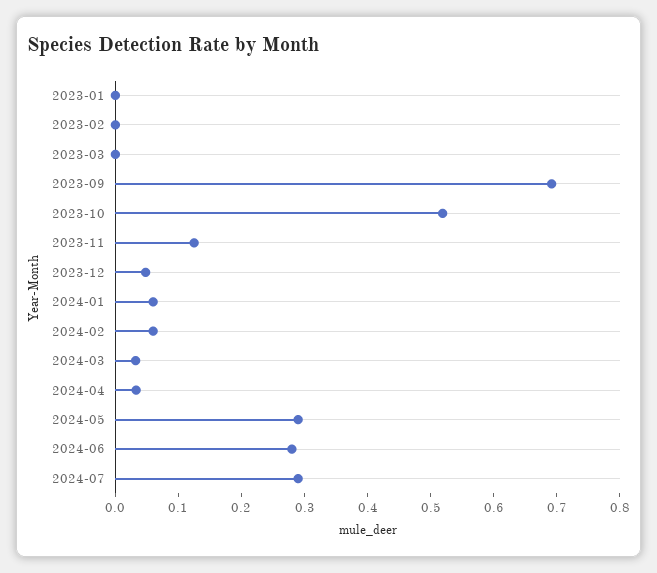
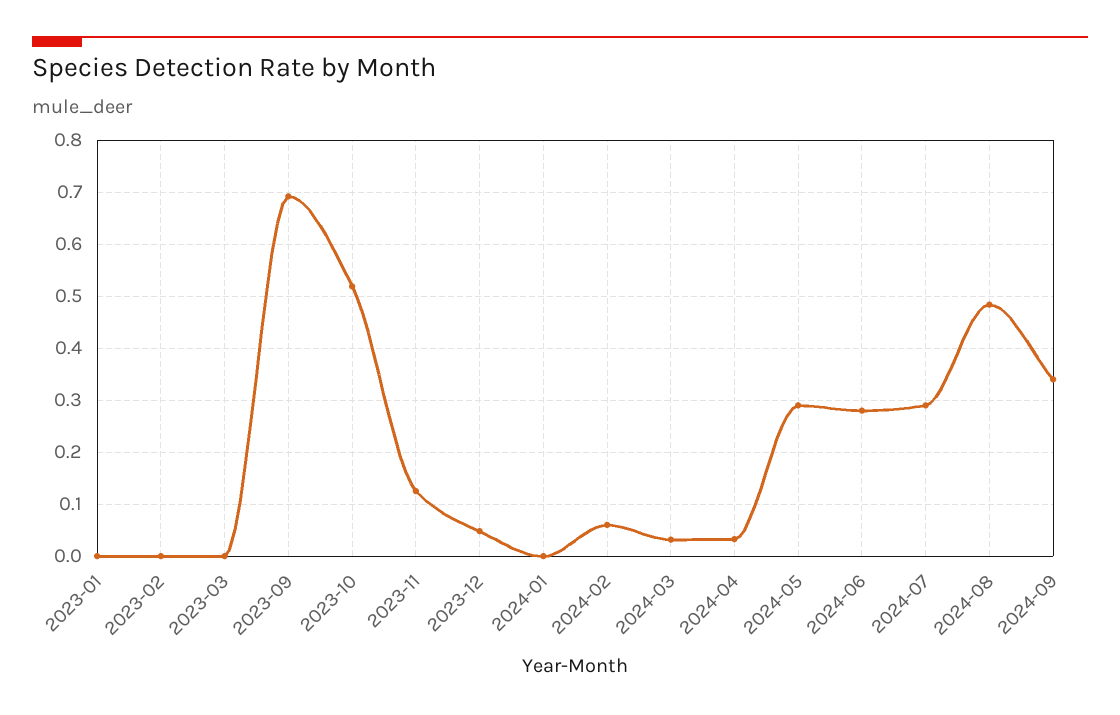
2024-01: 0.06 -> 0
2024-08: none -> 0.48
2024-09: none -> 0.34

